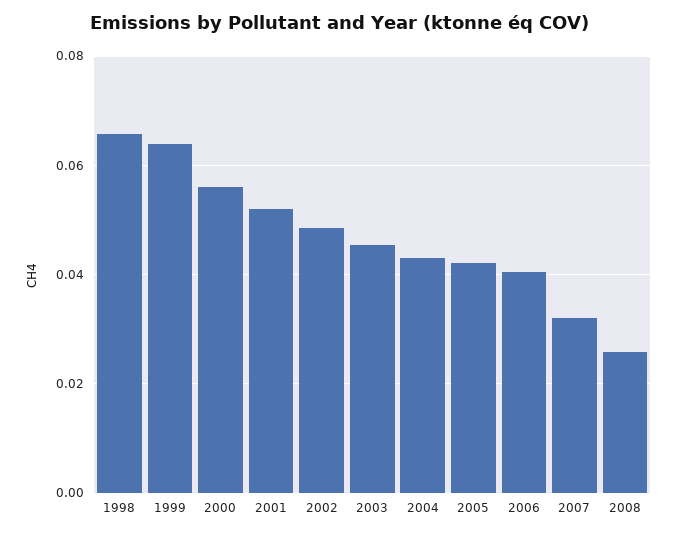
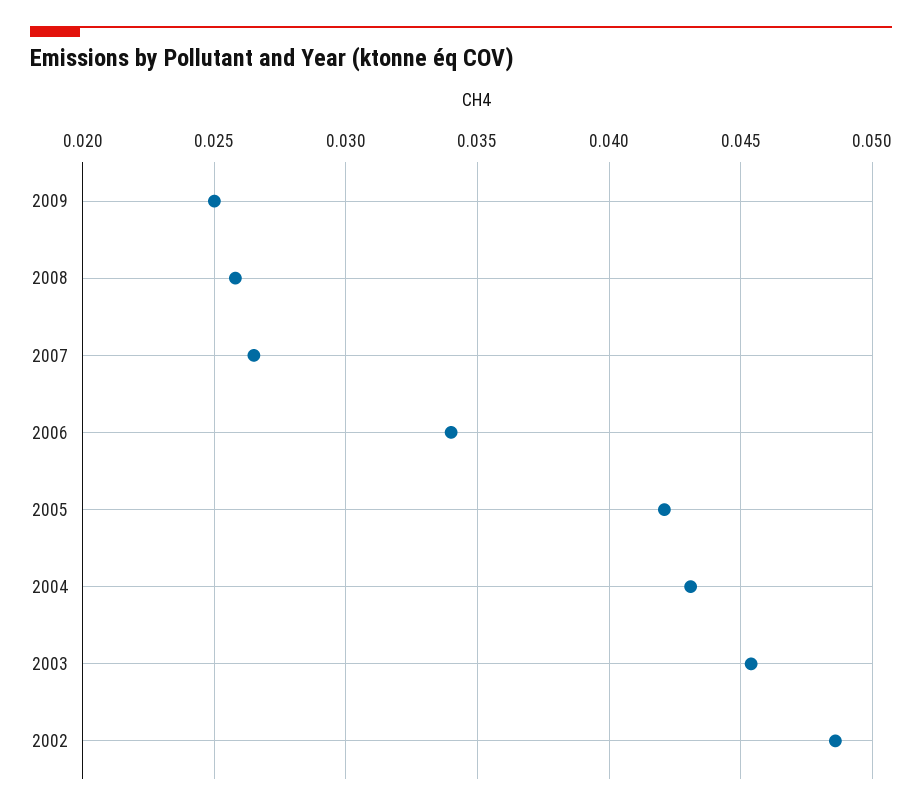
1998: 0.066 -> none
1999: 0.064 -> none
2000: 0.056 -> none
2001: 0.052 -> none
2006: 0.04 -> 0.034
2007: 0.032 -> 0.0265
2009: none -> 0.025

